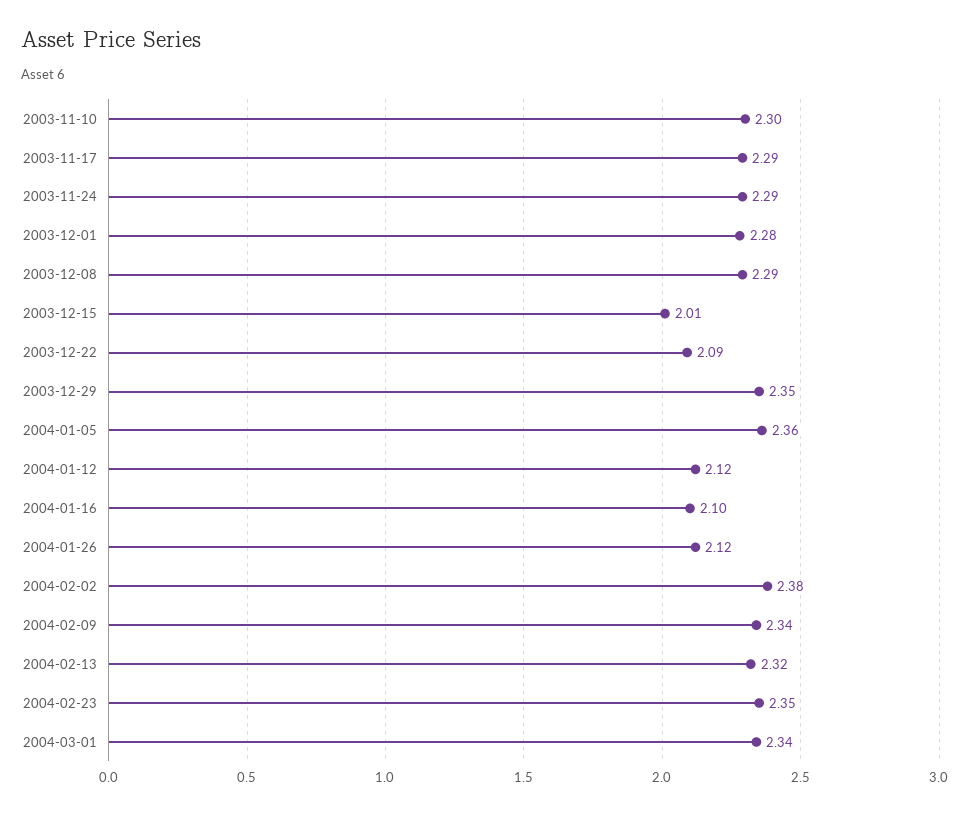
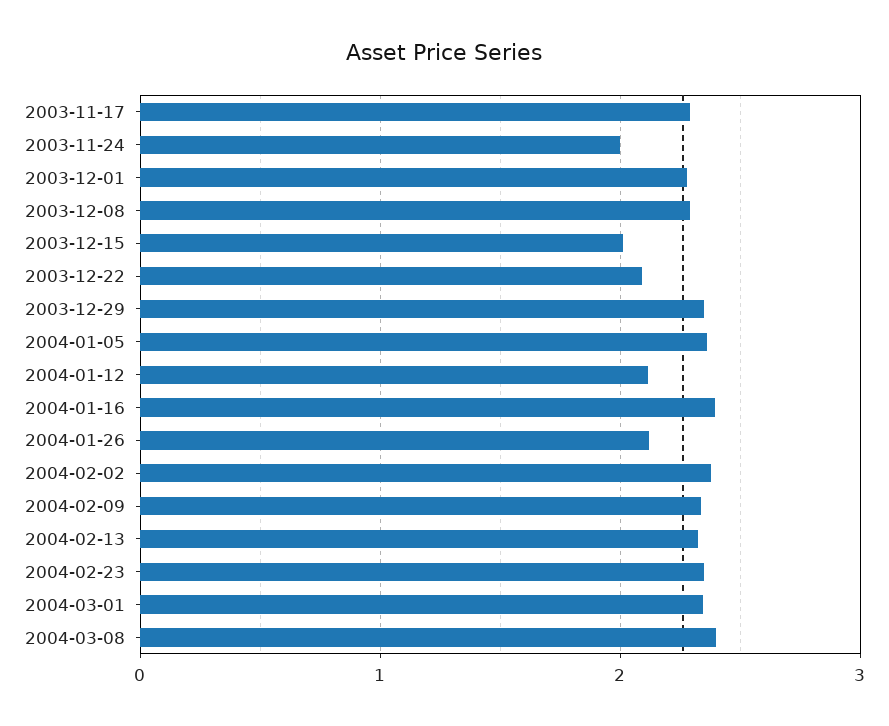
2003-11-10: 2.3 -> none
2003-11-24: 2.29 -> 2
2004-01-16: 2.1 -> 2.4
2004-03-08: none -> 2.4

